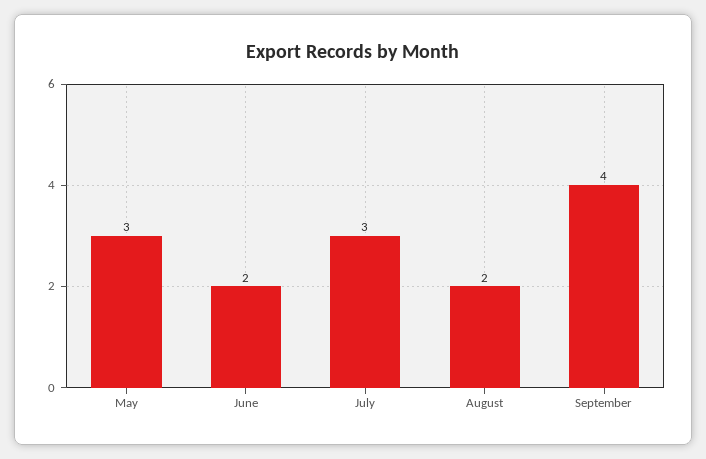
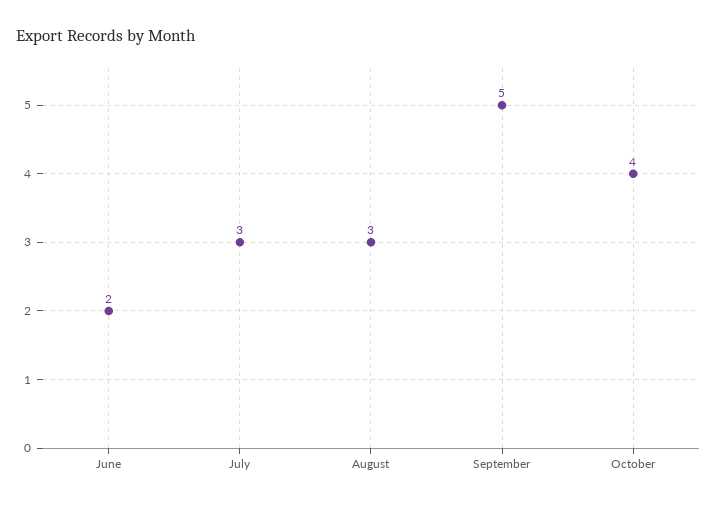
May: 3 -> none
August: 2 -> 3
September: 4 -> 5
October: none -> 4

